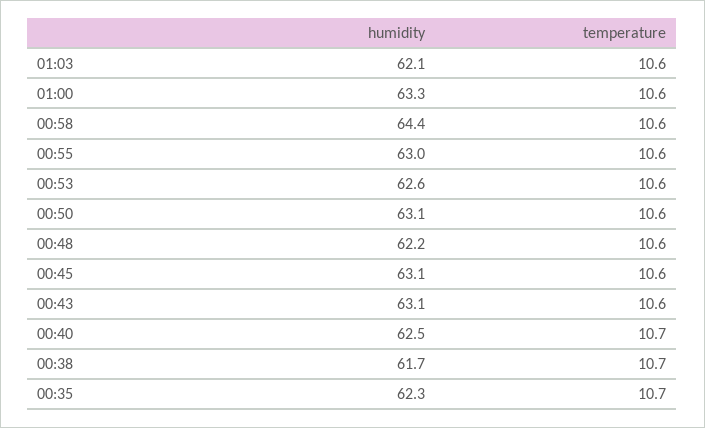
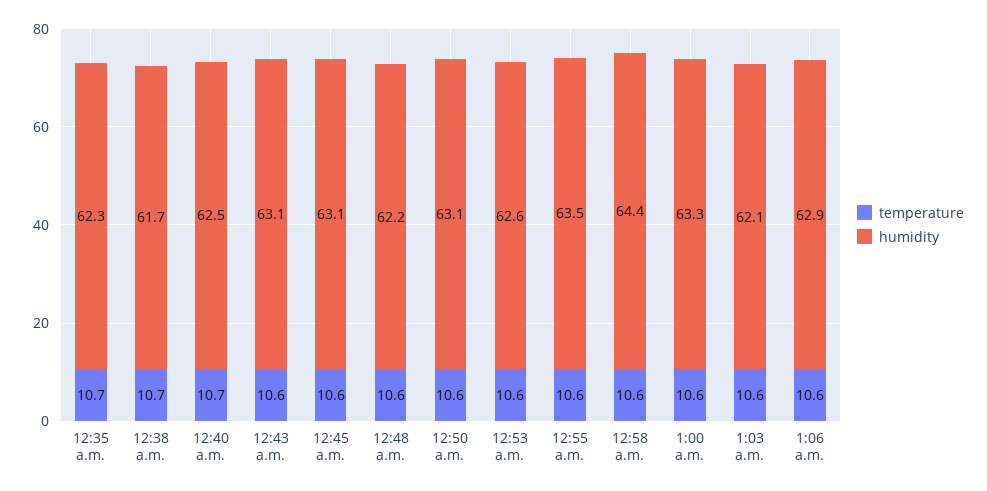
humidity, 00:55: 63 -> 63.5
temperature, 1:06 a.m.: none -> 10.6
humidity, 1:06 a.m.: none -> 62.9

